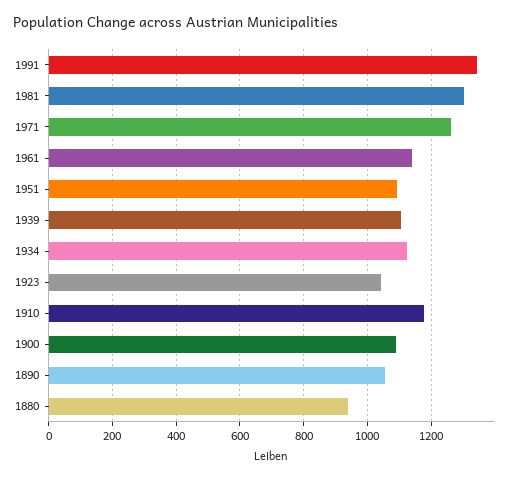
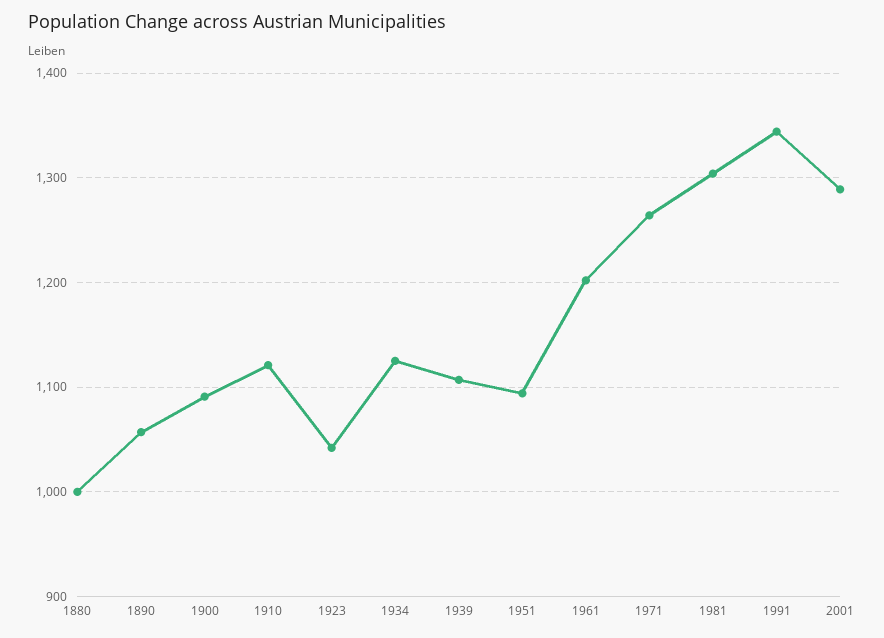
1961: 1140 -> 1200
1910: 1180 -> 1120
1880: 940 -> 1000
2001: none -> 1290

